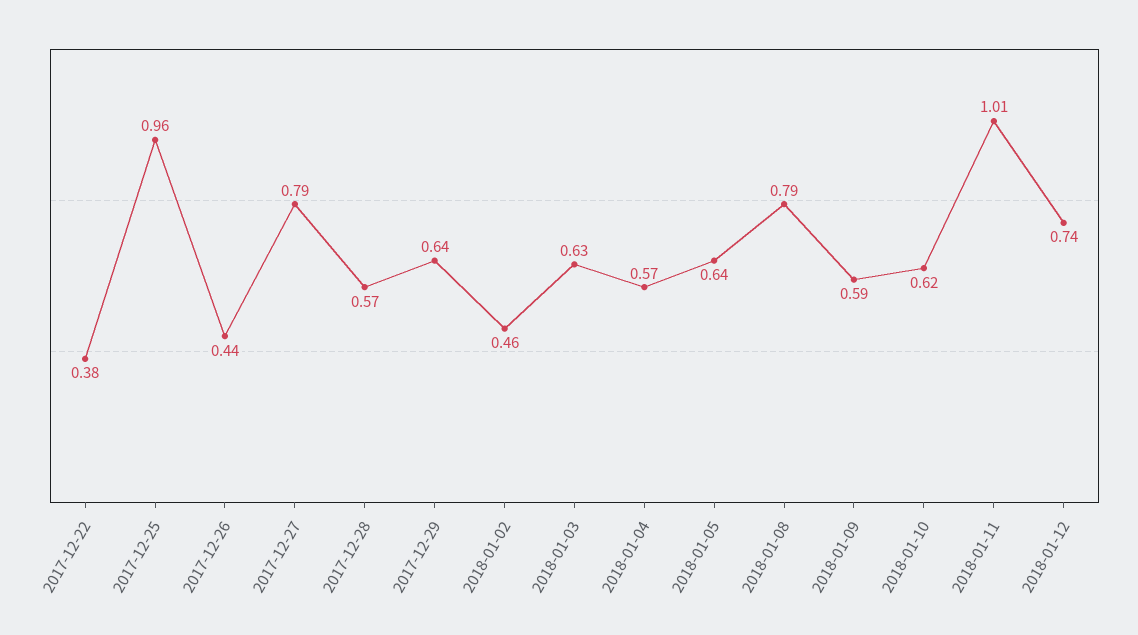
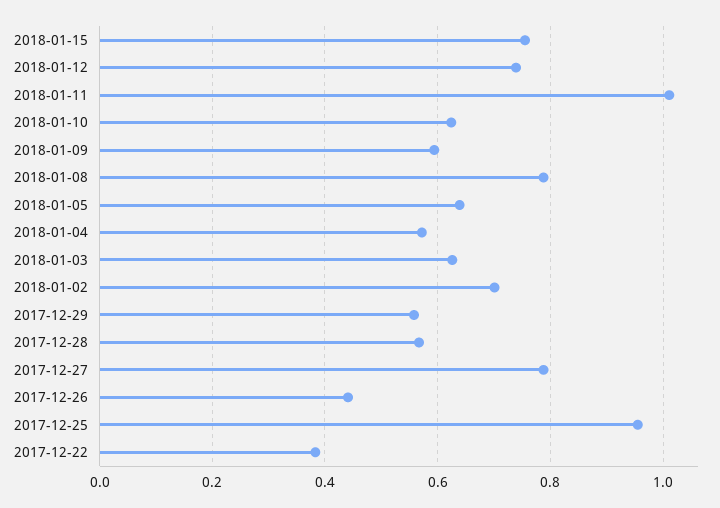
2017-12-29: 0.64 -> 0.56
2018-01-02: 0.46 -> 0.7
2018-01-15: none -> 0.76

